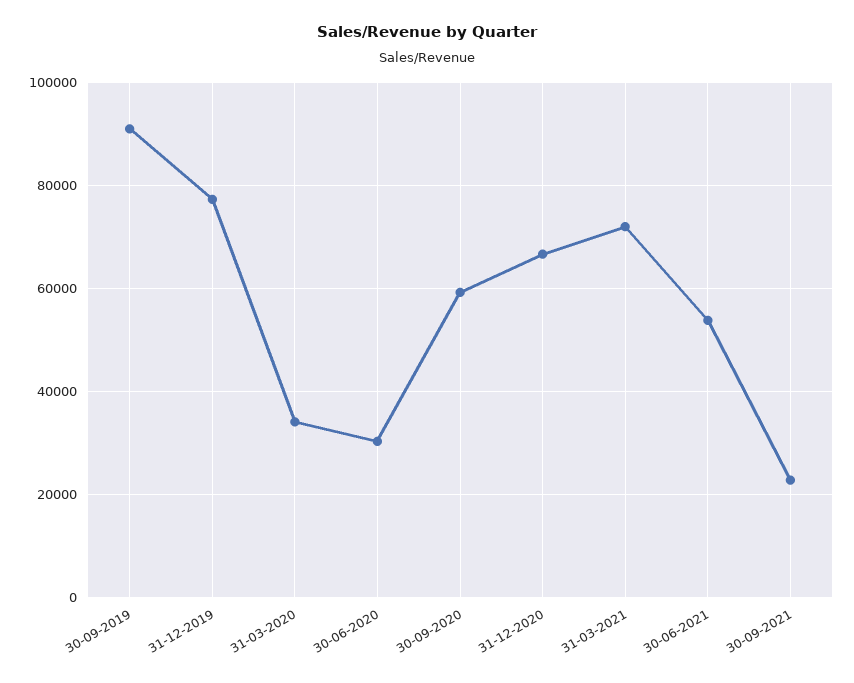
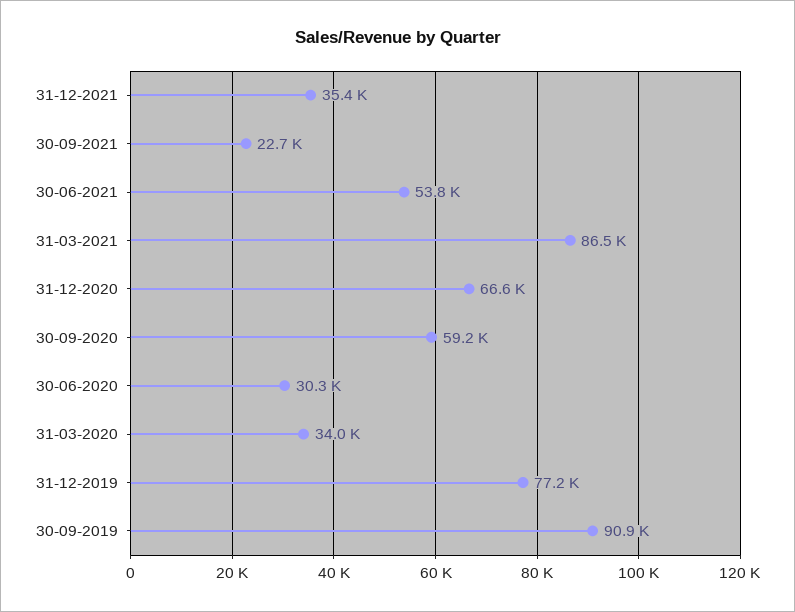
31-03-2021: 72000 -> 86500
31-12-2021: none -> 35400

